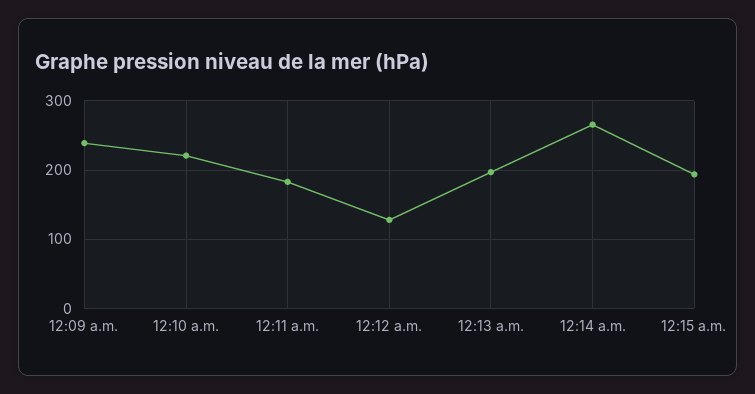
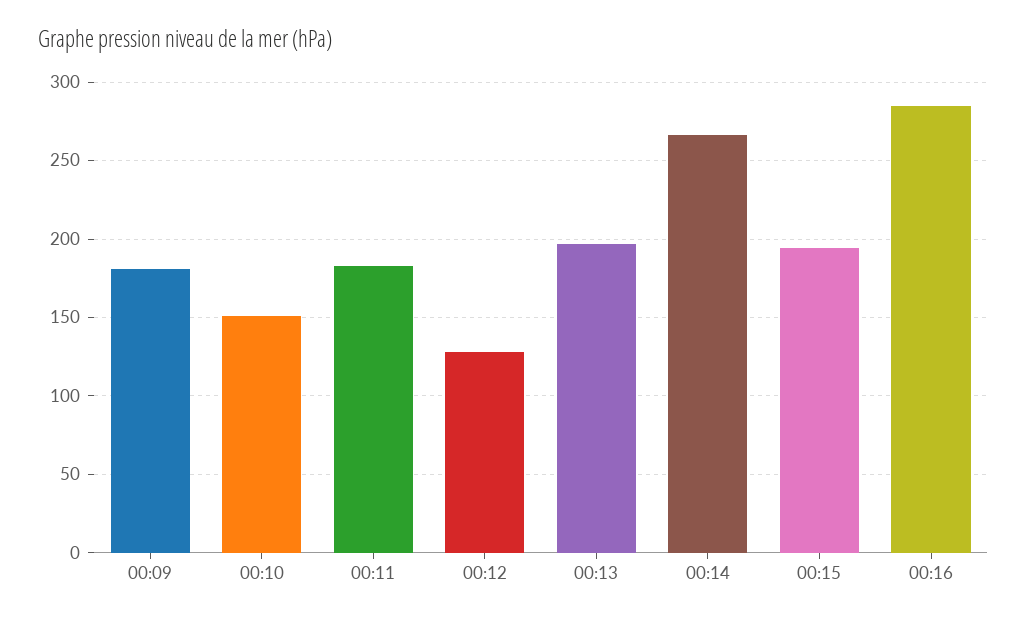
12:09 a.m.: 240 -> 180
12:10 a.m.: 220 -> 150
00:16: none -> 285

